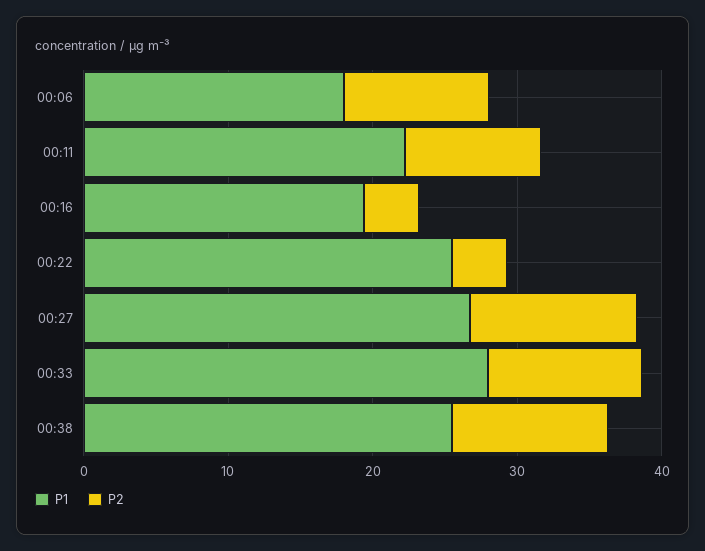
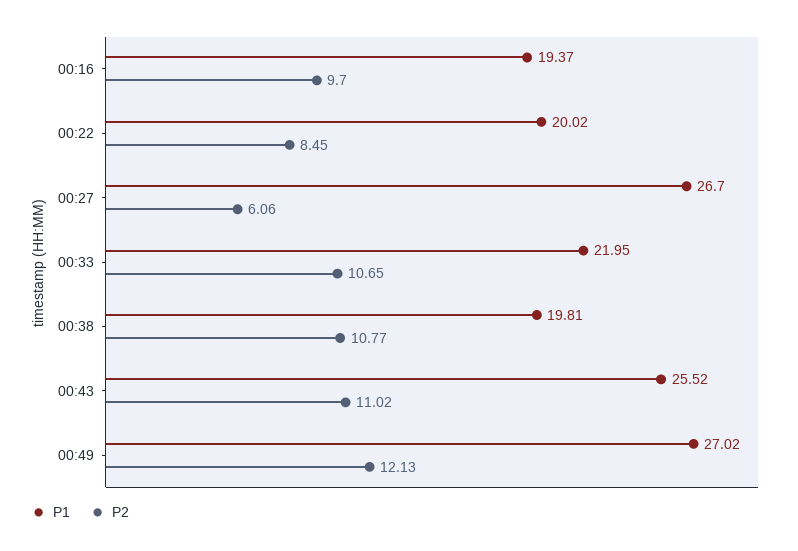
P1, 00:06: 18 -> none
P2, 00:06: 10 -> none
P1, 00:11: 22 -> none
P2, 00:11: 10 -> none
P2, 00:16: 4 -> 9.7
P1, 00:22: 26 -> 20.02
P2, 00:22: 4 -> 8.45
P2, 00:27: 12 -> 6.06
P1, 00:33: 28 -> 21.95
P1, 00:38: 26 -> 19.81
P1, 00:43: none -> 25.52
P2, 00:43: none -> 11.02
P1, 00:49: none -> 27.02
P2, 00:49: none -> 12.13

